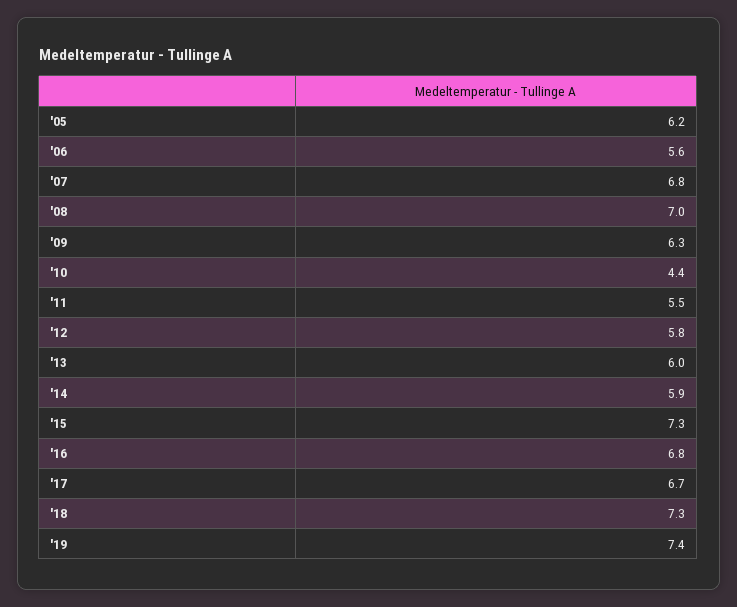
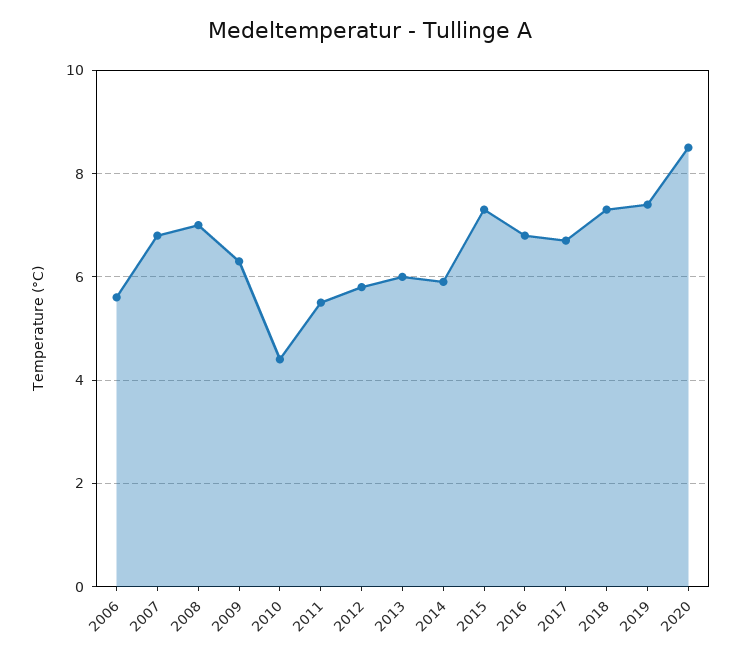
'05: 6.2 -> none
2020: none -> 8.5

